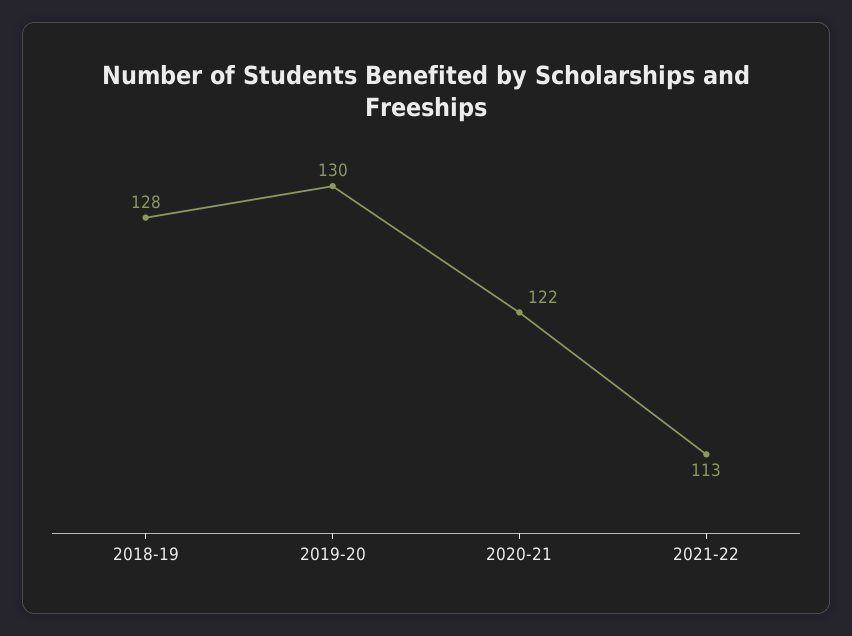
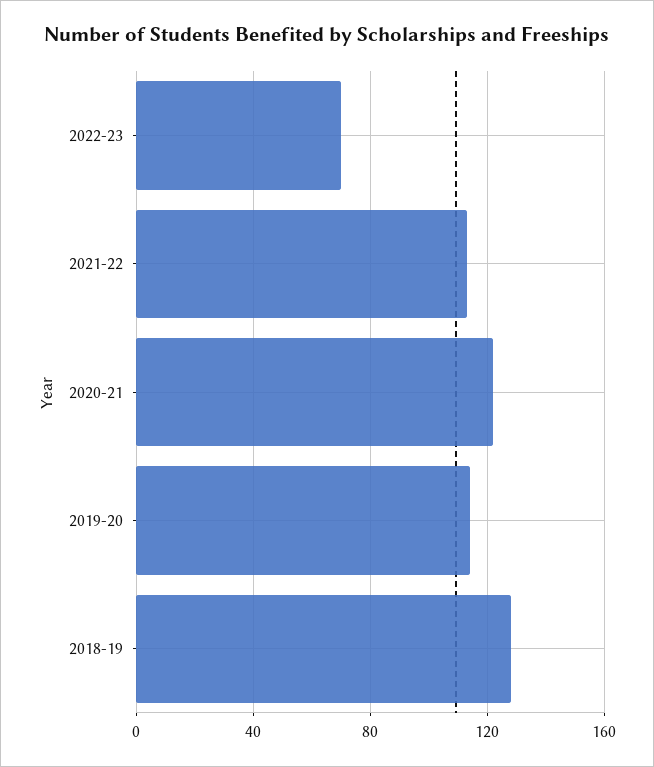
2019-20: 130 -> 115
2022-23: none -> 70

